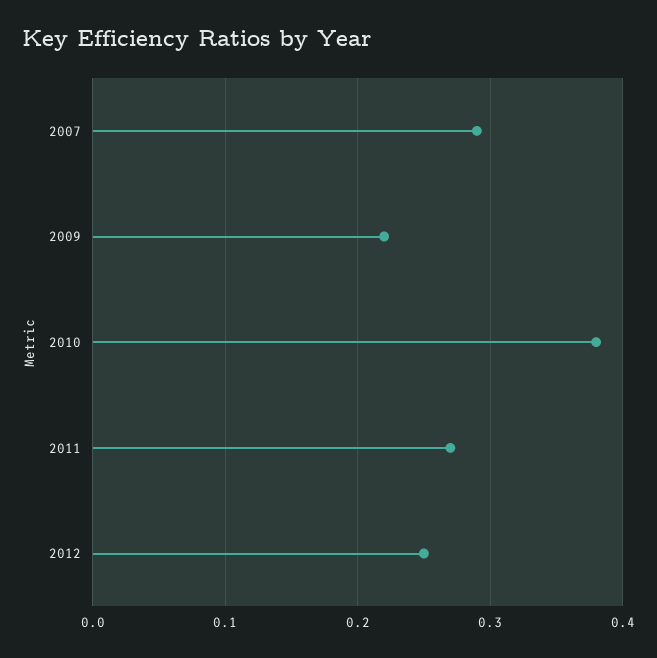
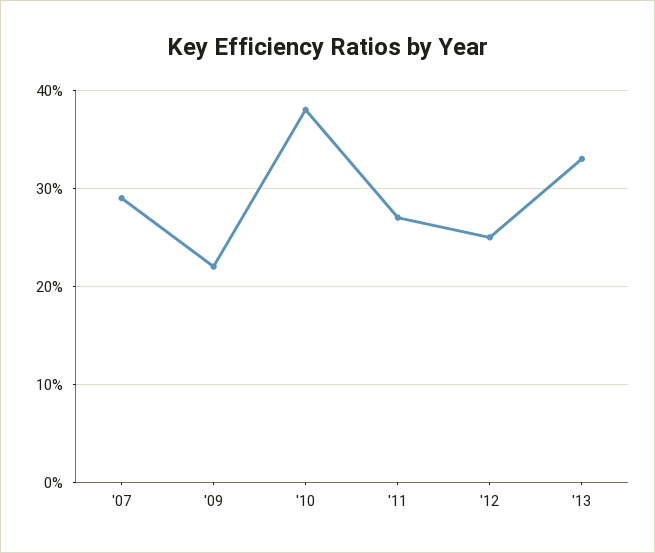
'13: none -> 0.33

